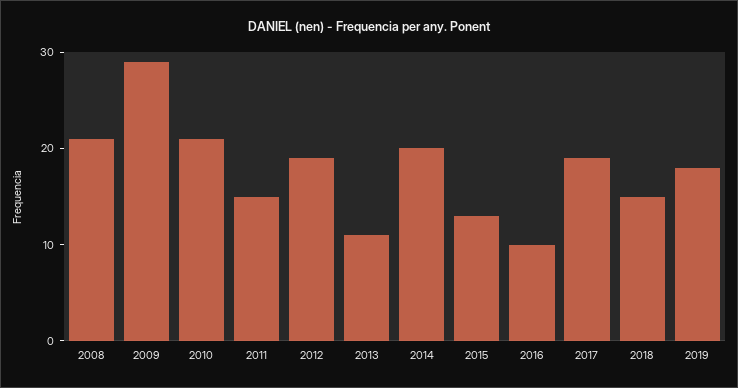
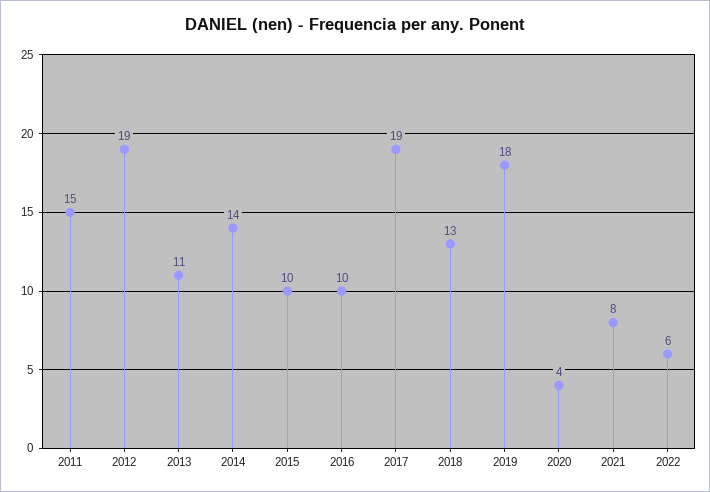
2008: 21 -> none
2009: 29 -> none
2010: 21 -> none
2014: 20 -> 14
2015: 13 -> 10
2018: 15 -> 13
2020: none -> 4
2021: none -> 8
2022: none -> 6

